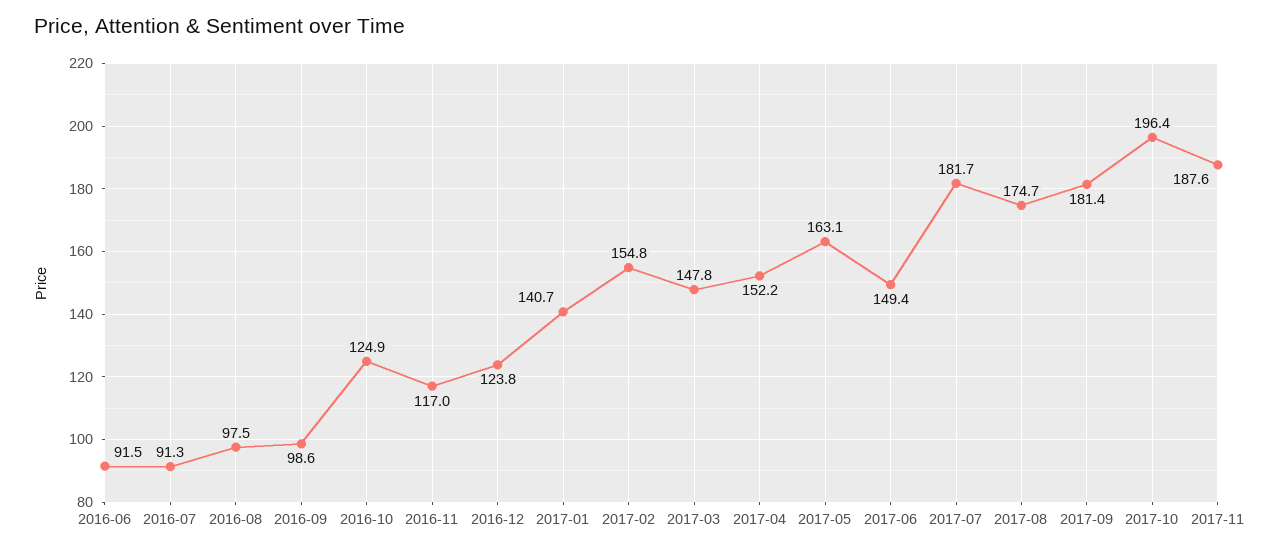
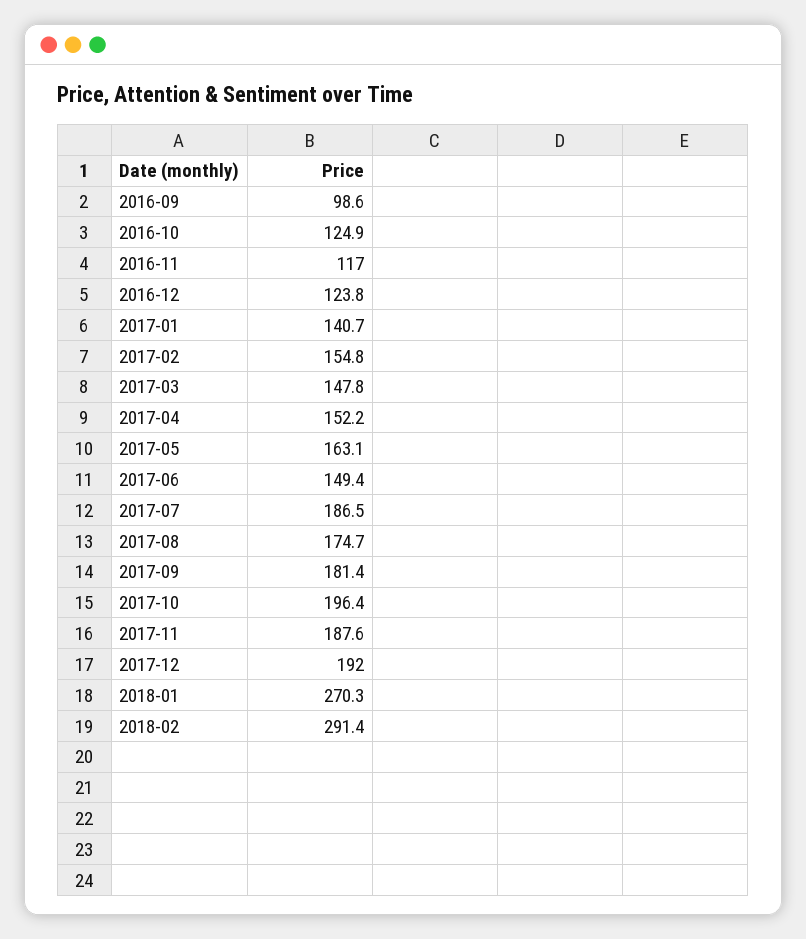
2016-06: 91.5 -> none
2016-07: 91.3 -> none
2016-08: 97.5 -> none
2017-07: 181.7 -> 186.5
2017-12: none -> 192
2018-01: none -> 270.3
2018-02: none -> 291.4

